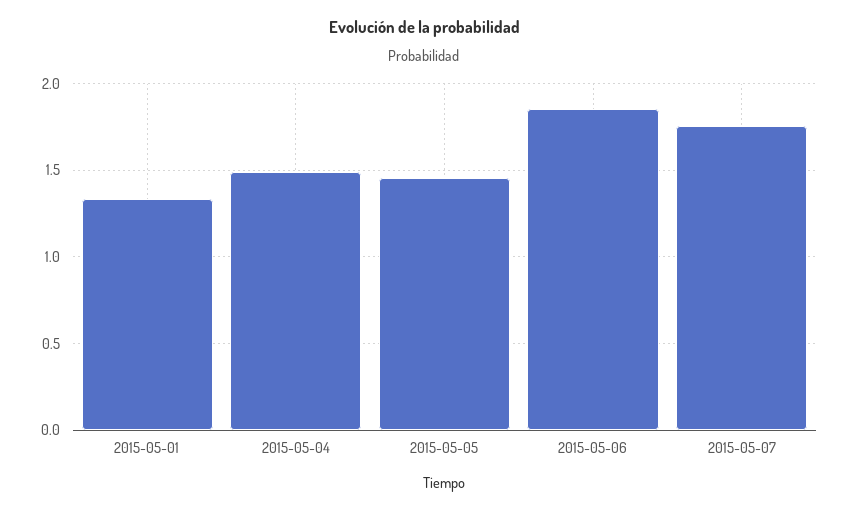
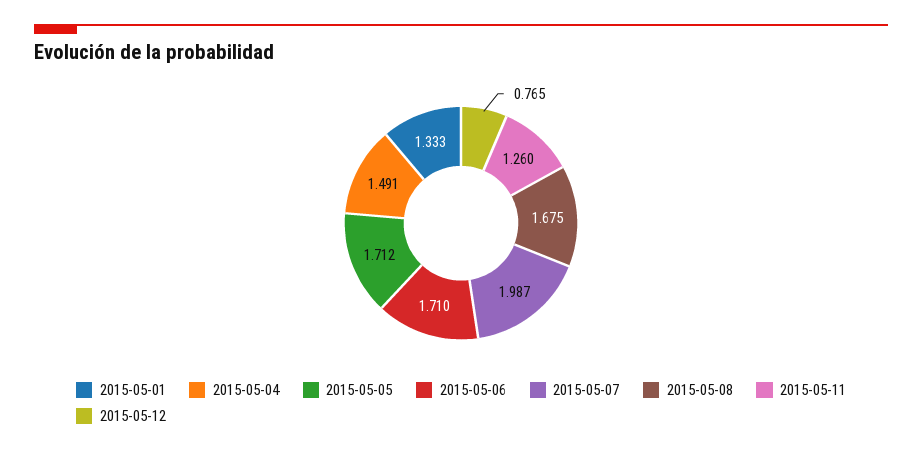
2015-05-05: 1.45 -> 1.712
2015-05-06: 1.85 -> 1.71
2015-05-07: 1.75 -> 1.987
2015-05-08: none -> 1.675
2015-05-11: none -> 1.26
2015-05-12: none -> 0.765

